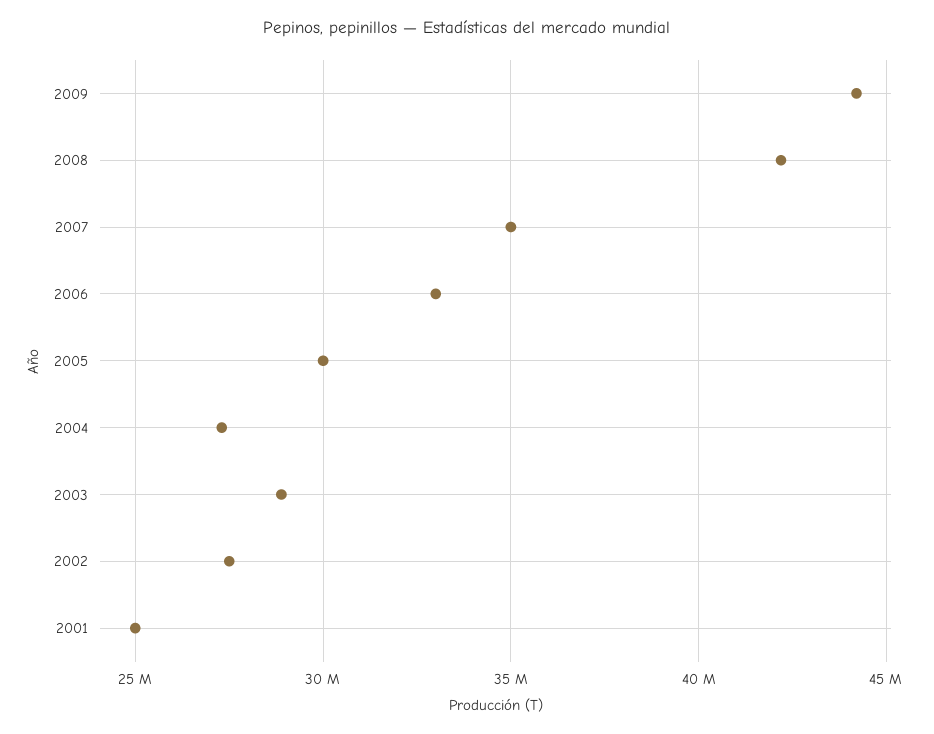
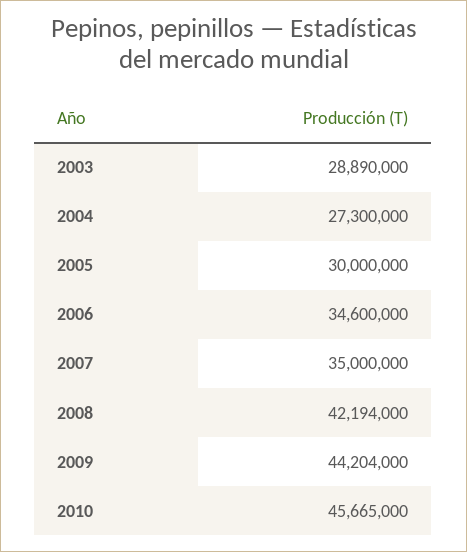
2006: 33000000 -> 34600000
2002: 27500000 -> none
2001: 25000000 -> none
2010: none -> 45665000

